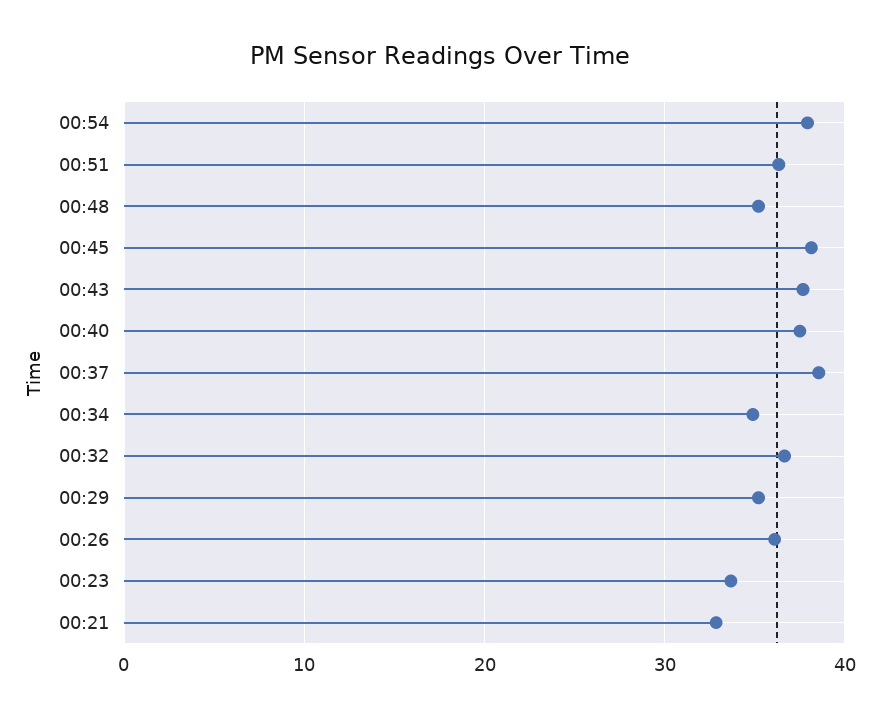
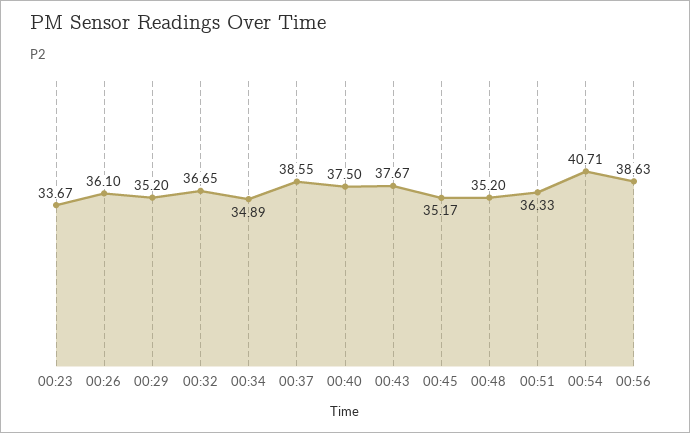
00:54: 38 -> 40.71
00:45: 38 -> 35.17
00:21: 33 -> none
00:56: none -> 38.63

